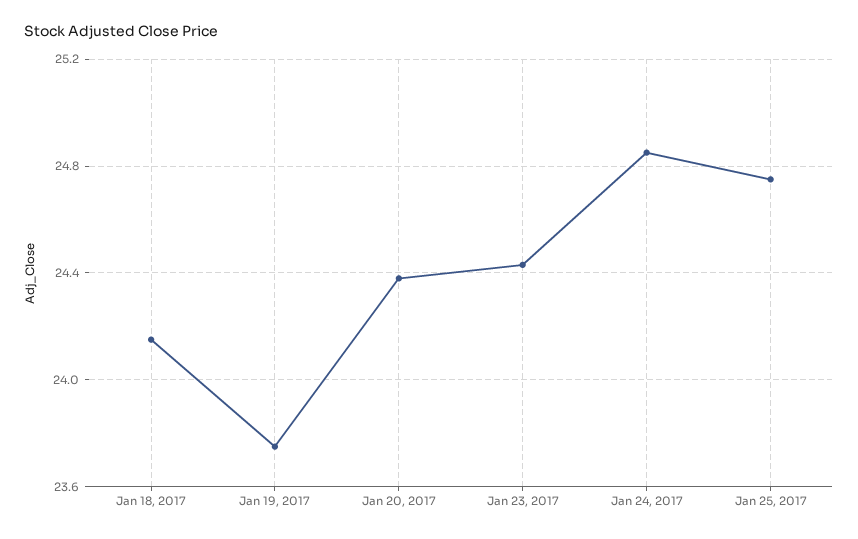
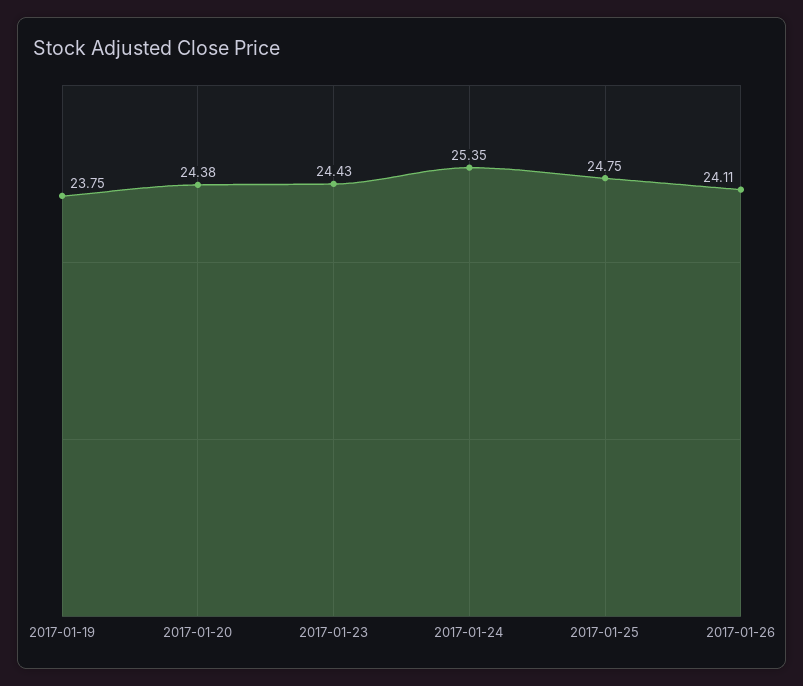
Jan 18, 2017: 24.15 -> none
Jan 24, 2017: 24.85 -> 25.35
2017-01-26: none -> 24.11

